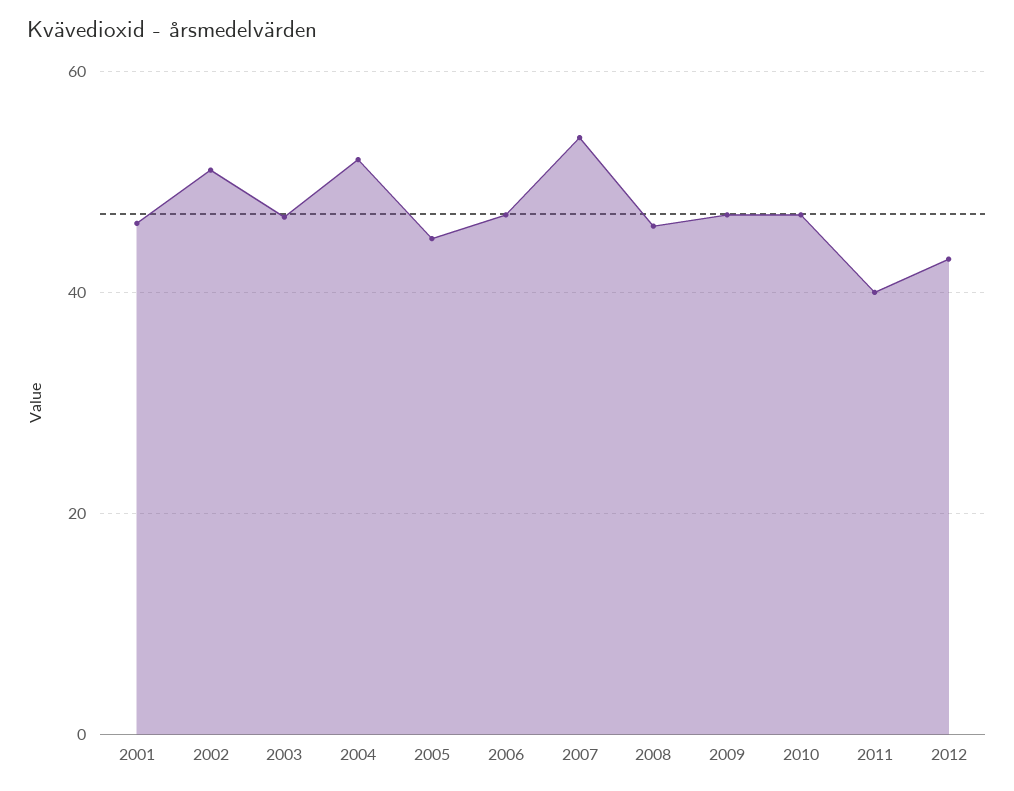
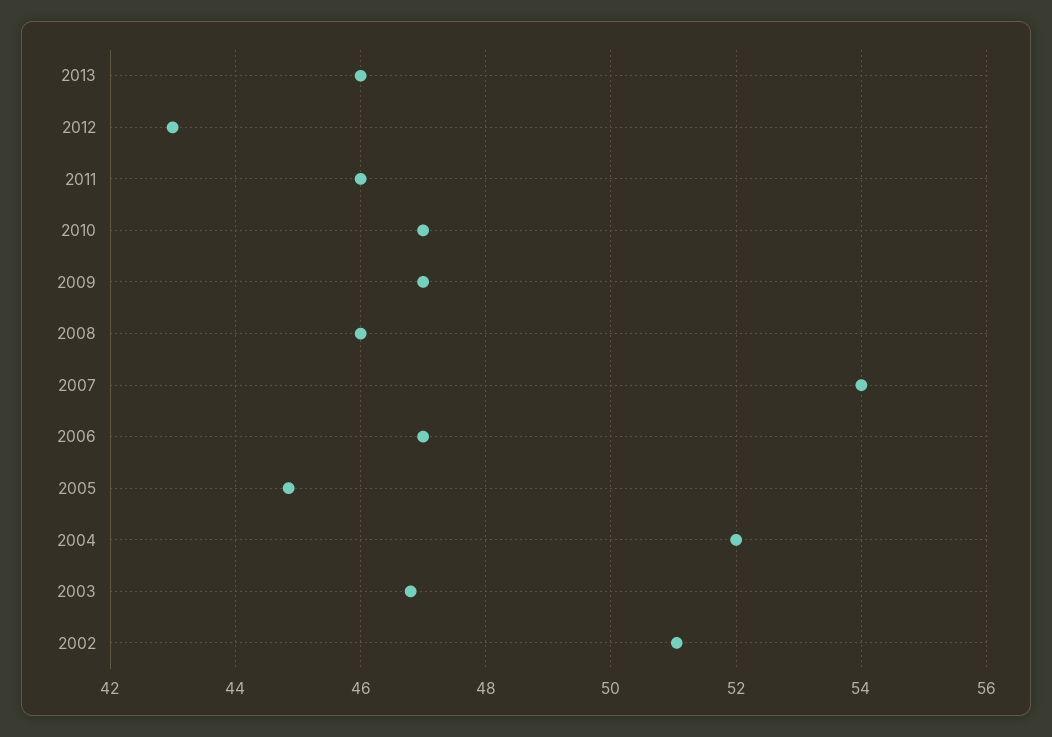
2001: 46 -> none
2011: 40 -> 46
2013: none -> 46

